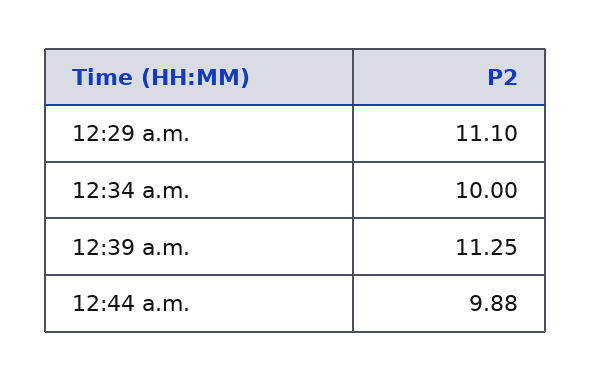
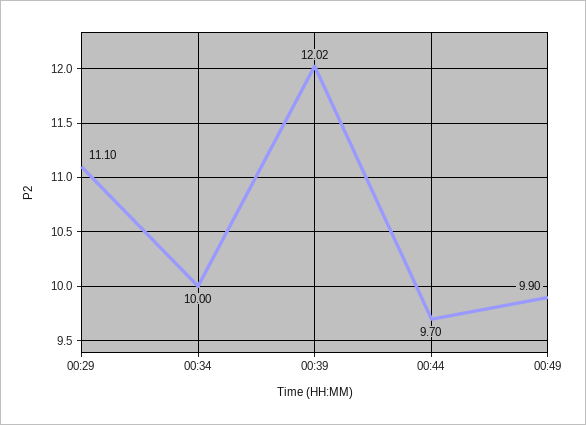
12:39 a.m.: 11.25 -> 12.02
12:44 a.m.: 9.88 -> 9.7
00:49: none -> 9.9

